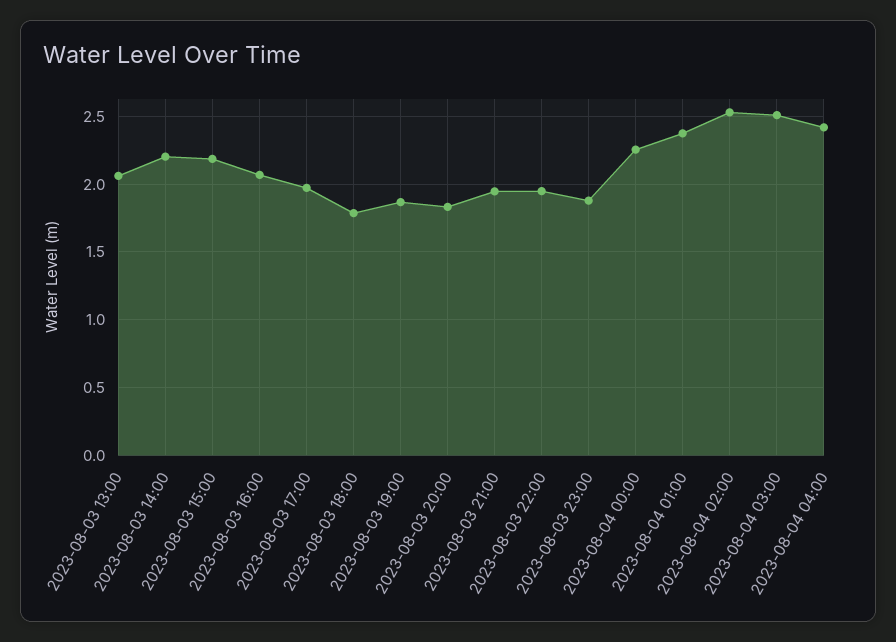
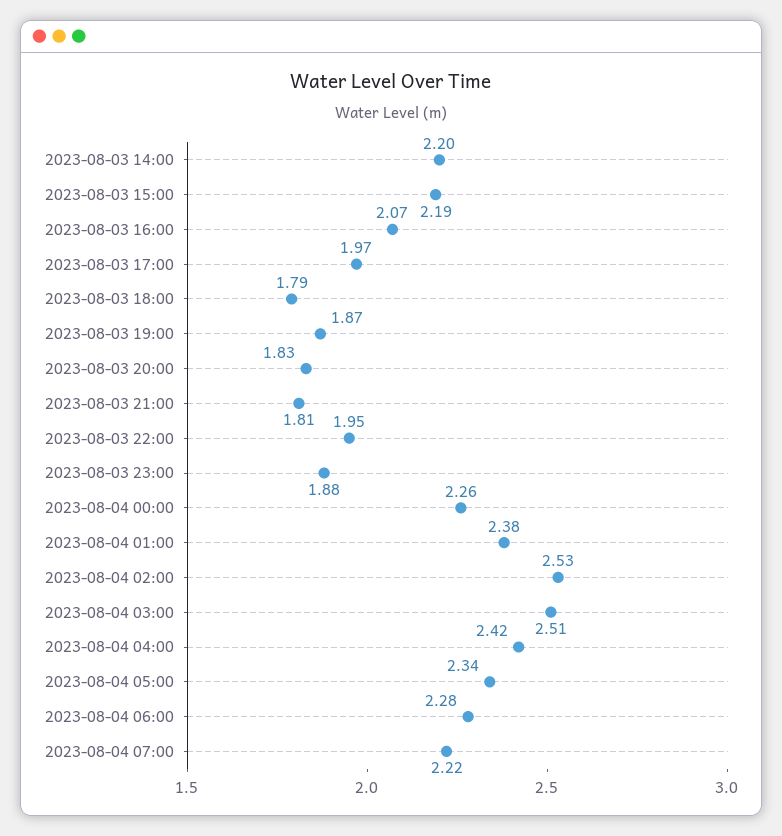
2023-08-03 13:00: 2.05 -> none
2023-08-03 21:00: 1.95 -> 1.81
2023-08-04 05:00: none -> 2.34
2023-08-04 06:00: none -> 2.28
2023-08-04 07:00: none -> 2.22

